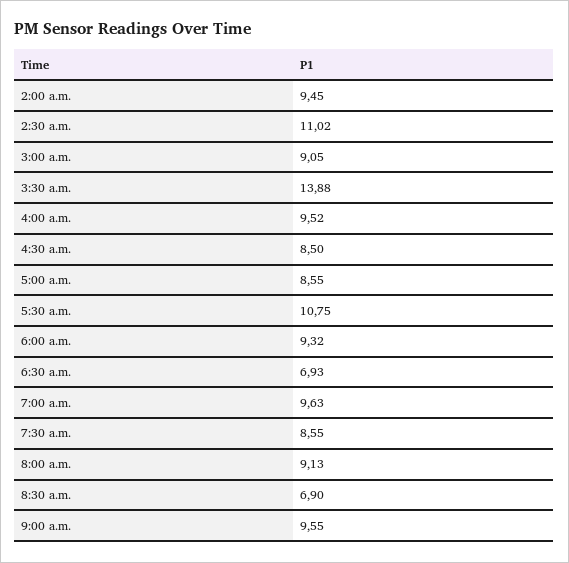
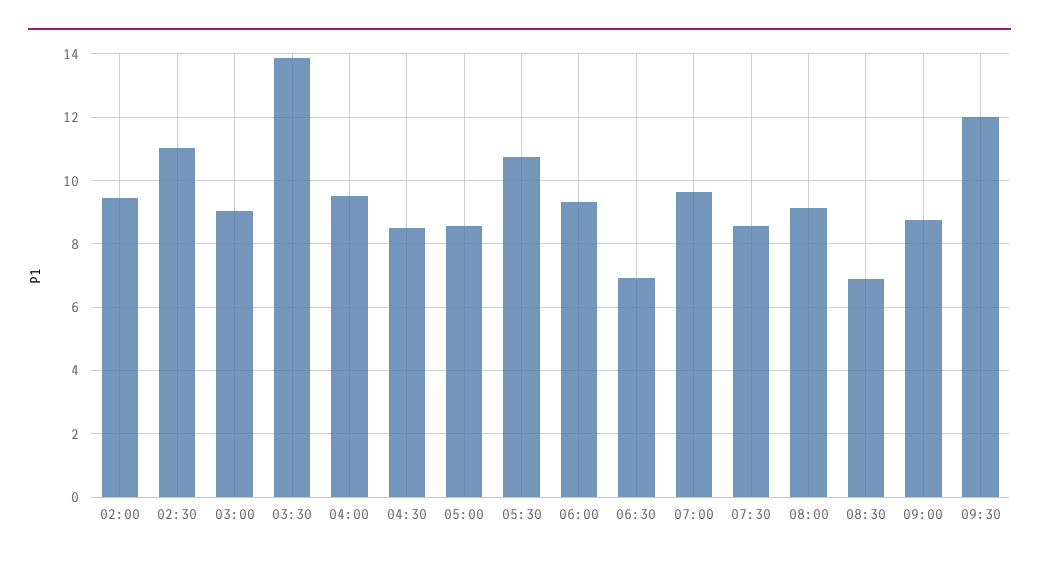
9:00 a.m.: 9.55 -> 8.8
09:30: none -> 12

